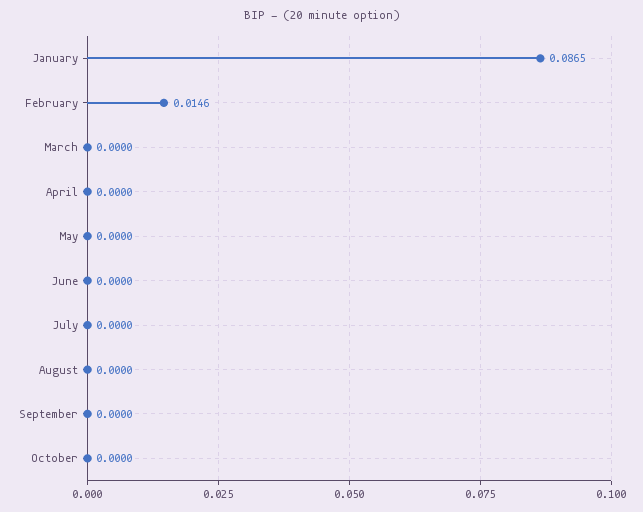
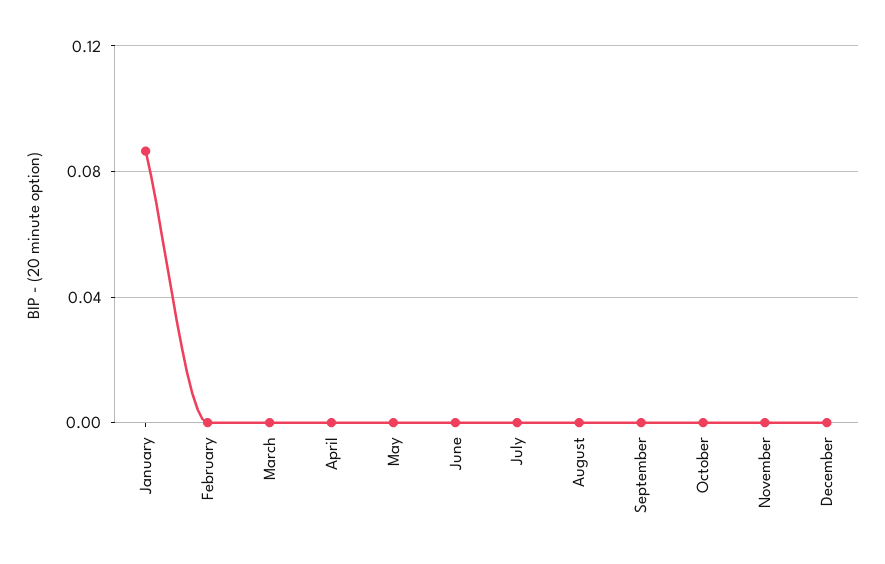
February: 0.0146 -> 0
November: none -> 0
December: none -> 0

